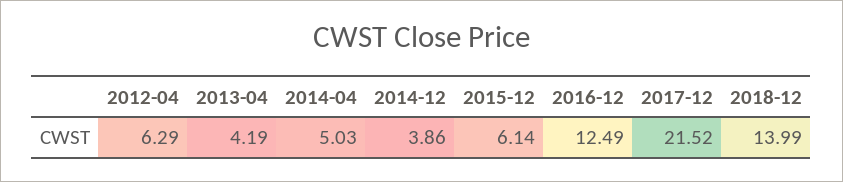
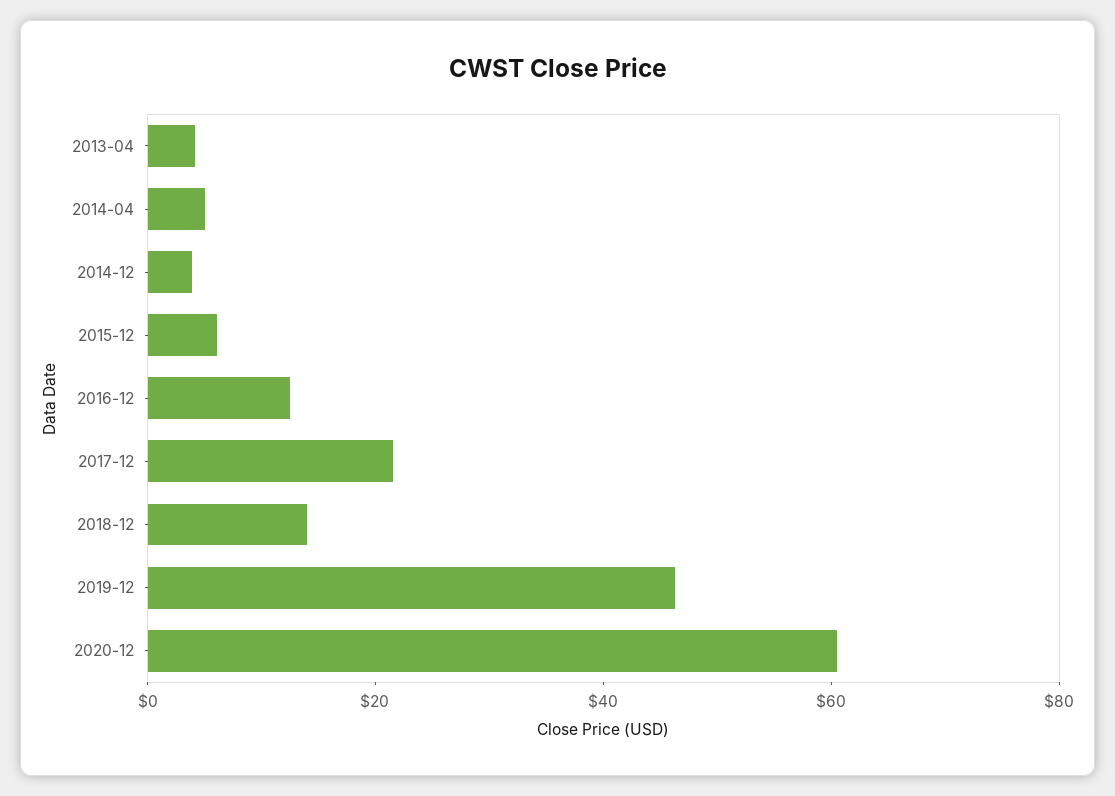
2012-04: 6.29 -> none
2019-12: none -> 45
2020-12: none -> 60

